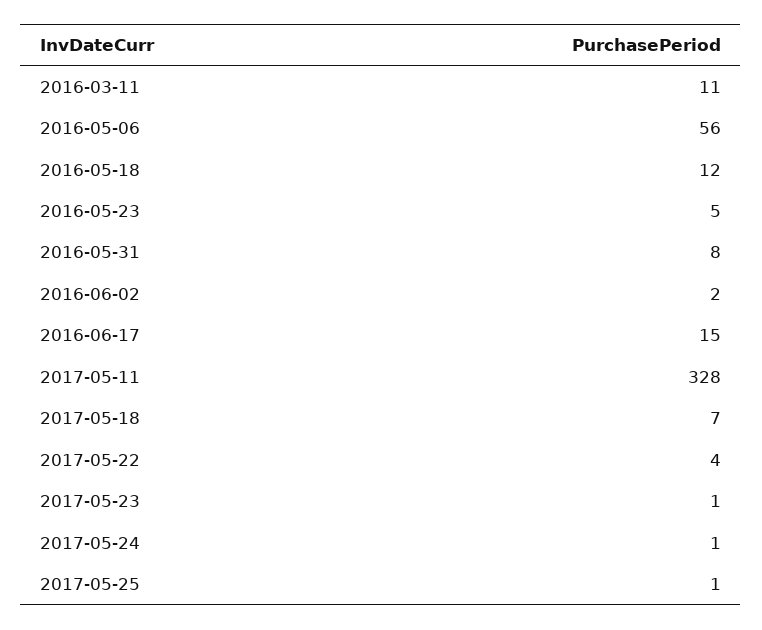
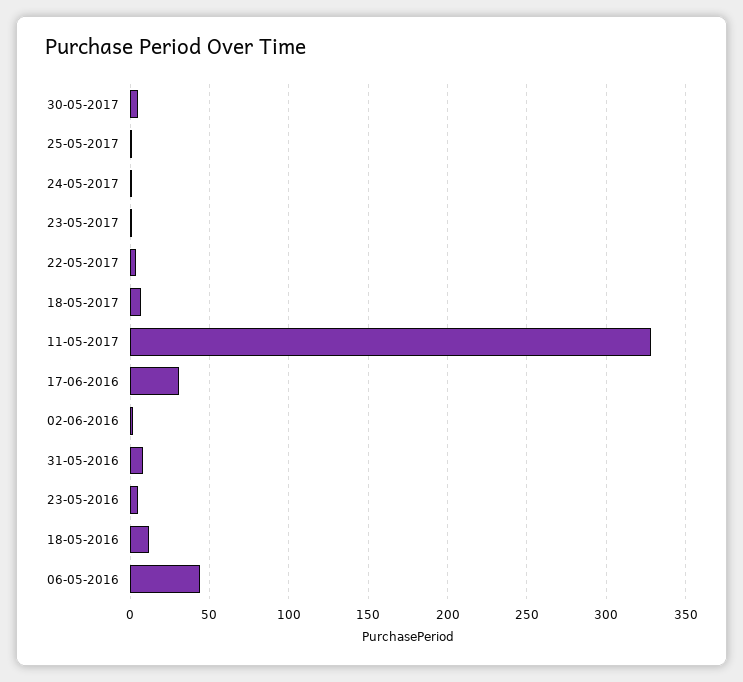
2016-03-11: 11 -> none
2016-05-06: 56 -> 45
2016-06-17: 15 -> 30
30-05-2017: none -> 5

